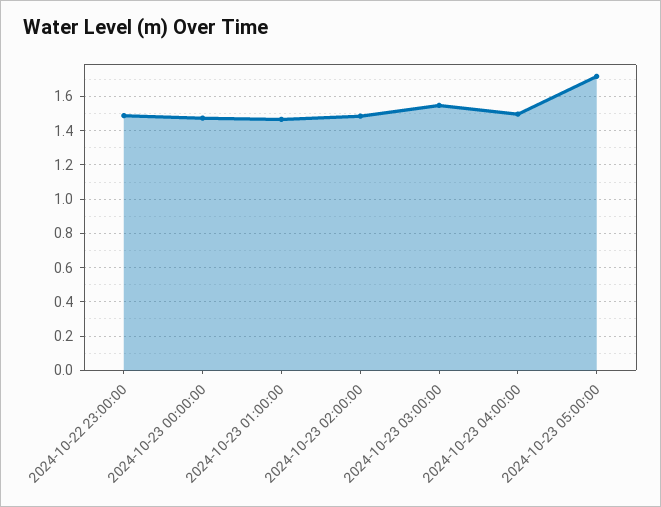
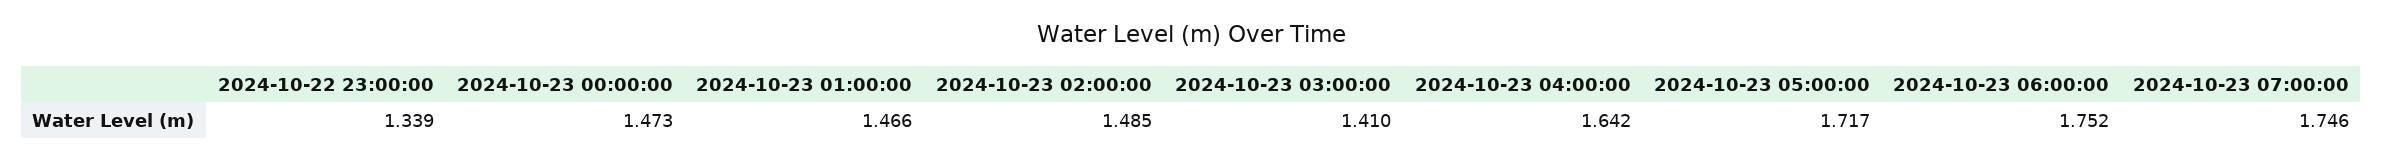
2024-10-22 23:00:00: 1.5 -> 1.339
2024-10-23 03:00:00: 1.55 -> 1.41
2024-10-23 04:00:00: 1.5 -> 1.642
2024-10-23 06:00:00: none -> 1.752
2024-10-23 07:00:00: none -> 1.746

